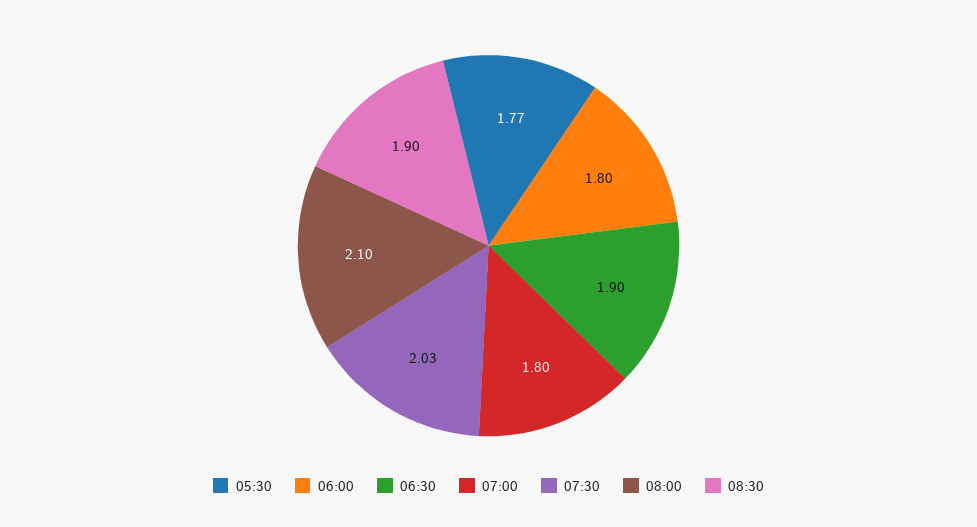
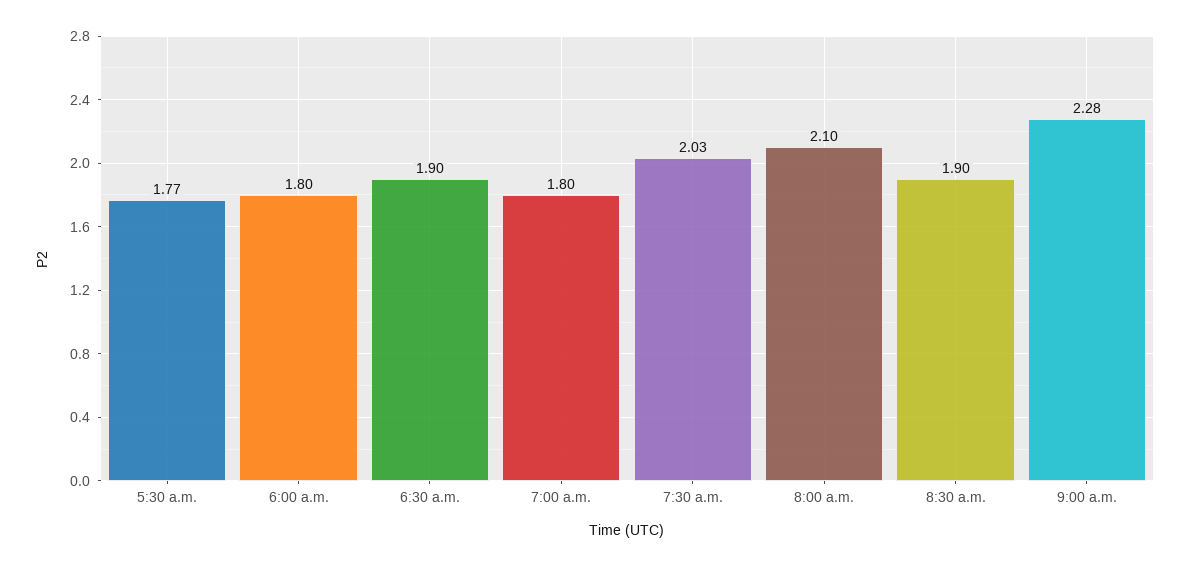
9:00 a.m.: none -> 2.28

